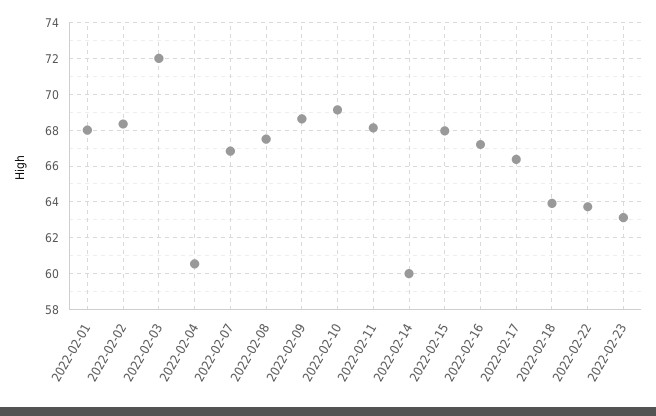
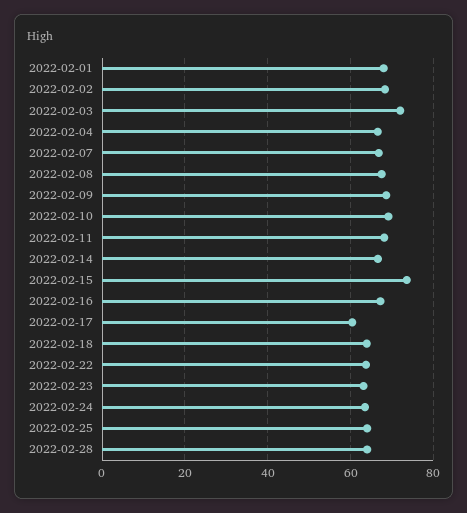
2022-02-04: 60.5 -> 66
2022-02-14: 60 -> 66
2022-02-15: 68 -> 74
2022-02-17: 66.5 -> 60
2022-02-24: none -> 64
2022-02-25: none -> 64
2022-02-28: none -> 64

